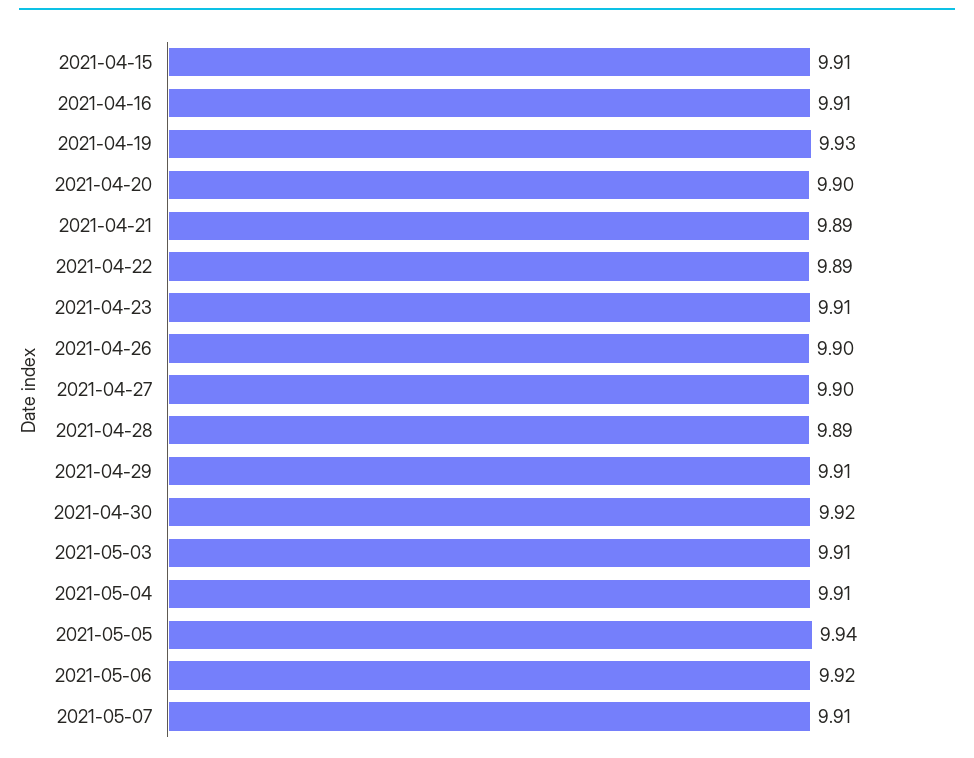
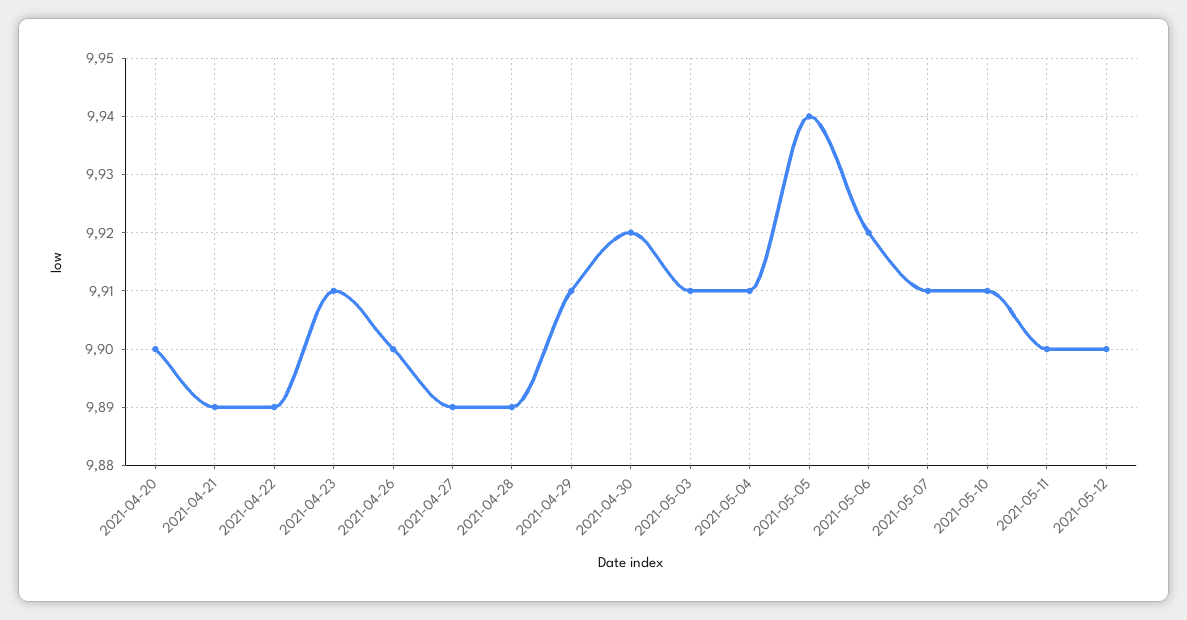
2021-04-15: 9.91 -> none
2021-04-16: 9.91 -> none
2021-04-19: 9.93 -> none
2021-04-27: 9.9 -> 9.89
2021-05-10: none -> 9.91
2021-05-11: none -> 9.9
2021-05-12: none -> 9.9

